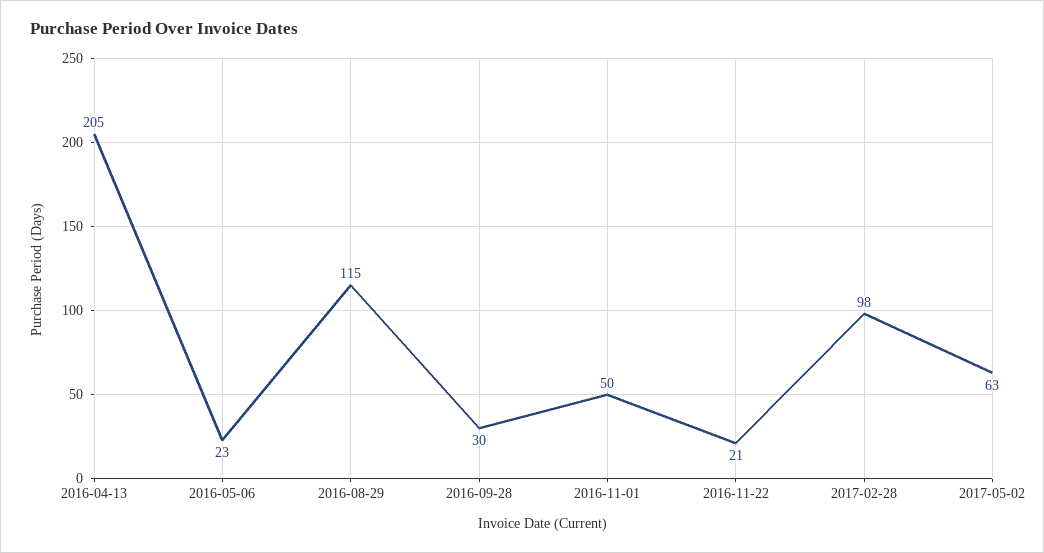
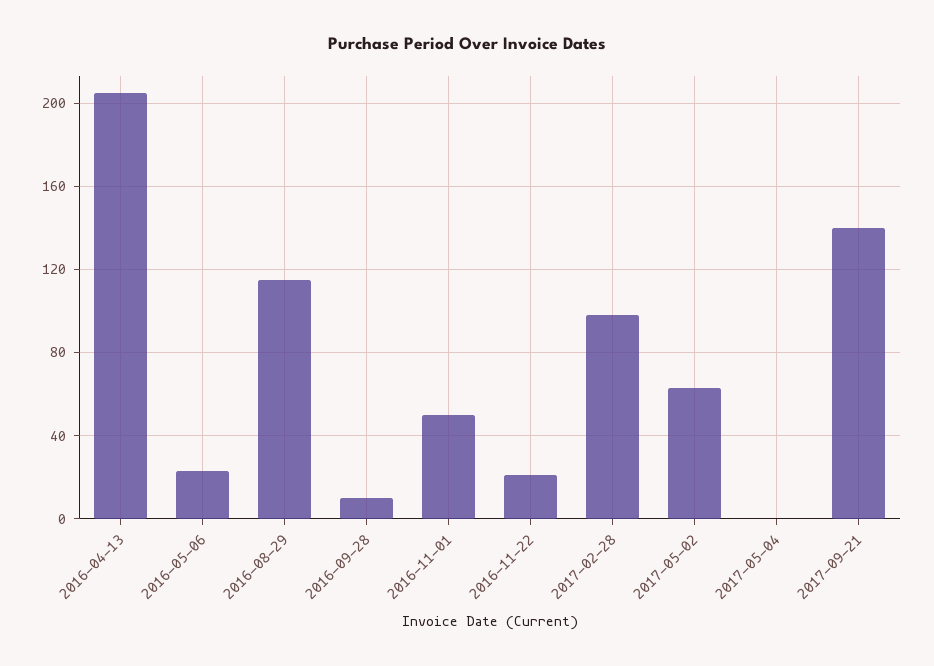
2016-09-28: 30 -> 10
2017-05-04: none -> 0
2017-09-21: none -> 140

